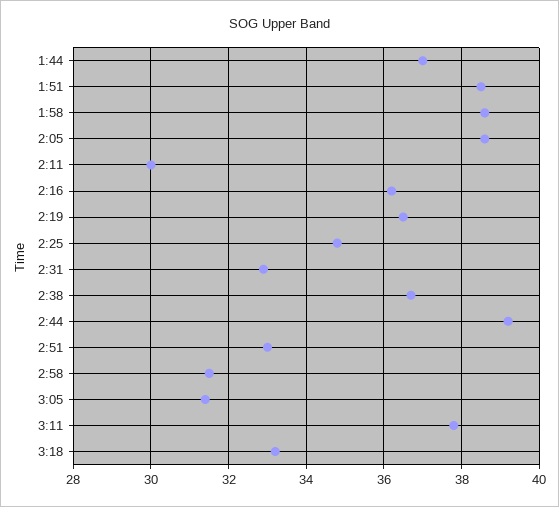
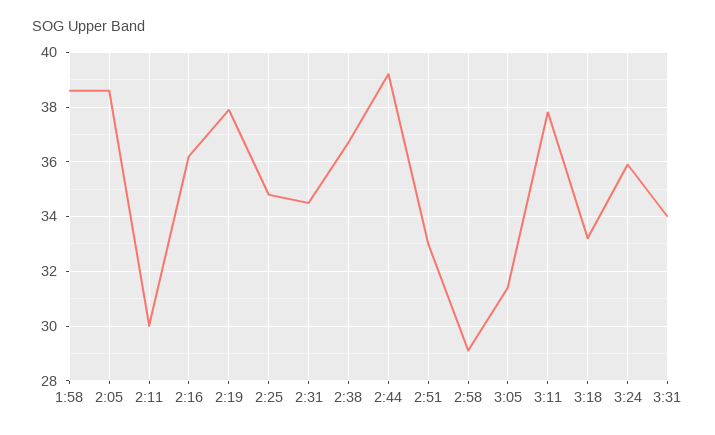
1:44: 37 -> none
1:51: 38.5 -> none
2:19: 36.5 -> 38
2:31: 33 -> 34.5
2:58: 31.5 -> 29
3:24: none -> 36
3:31: none -> 34

